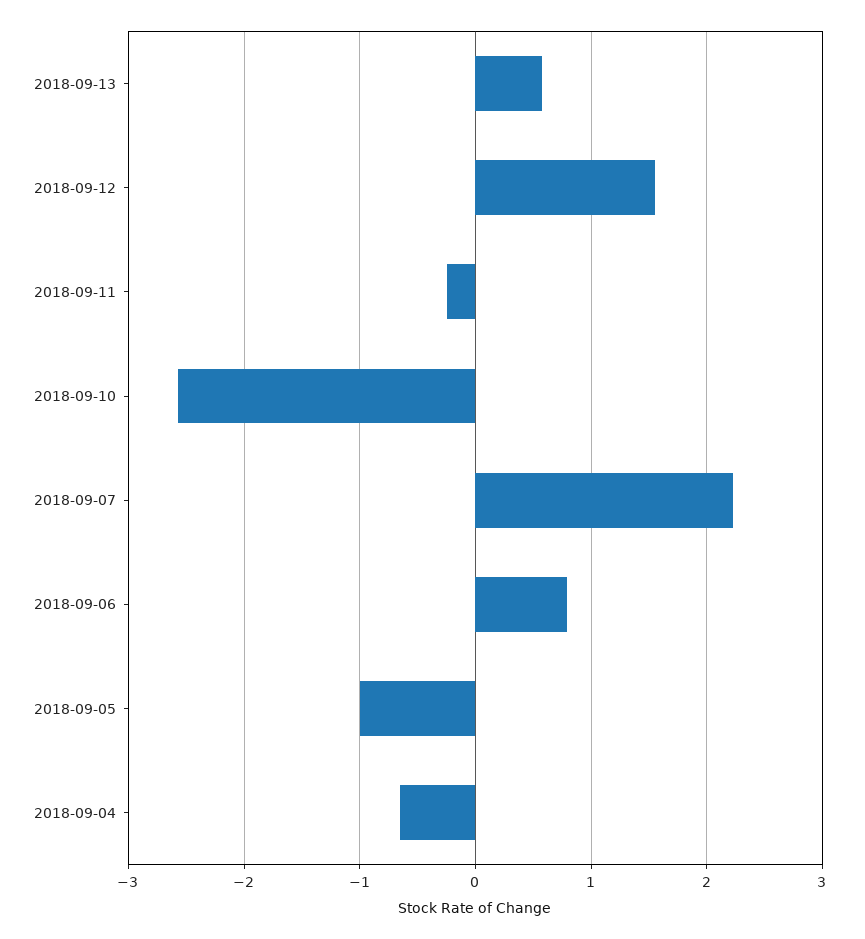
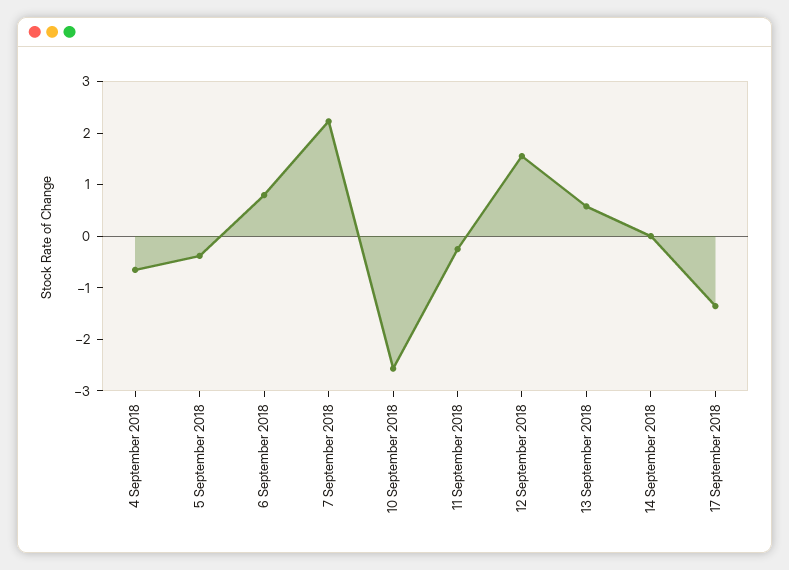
2018-09-05: -1 -> -0.4
14 September 2018: none -> 0
17 September 2018: none -> -1.4

